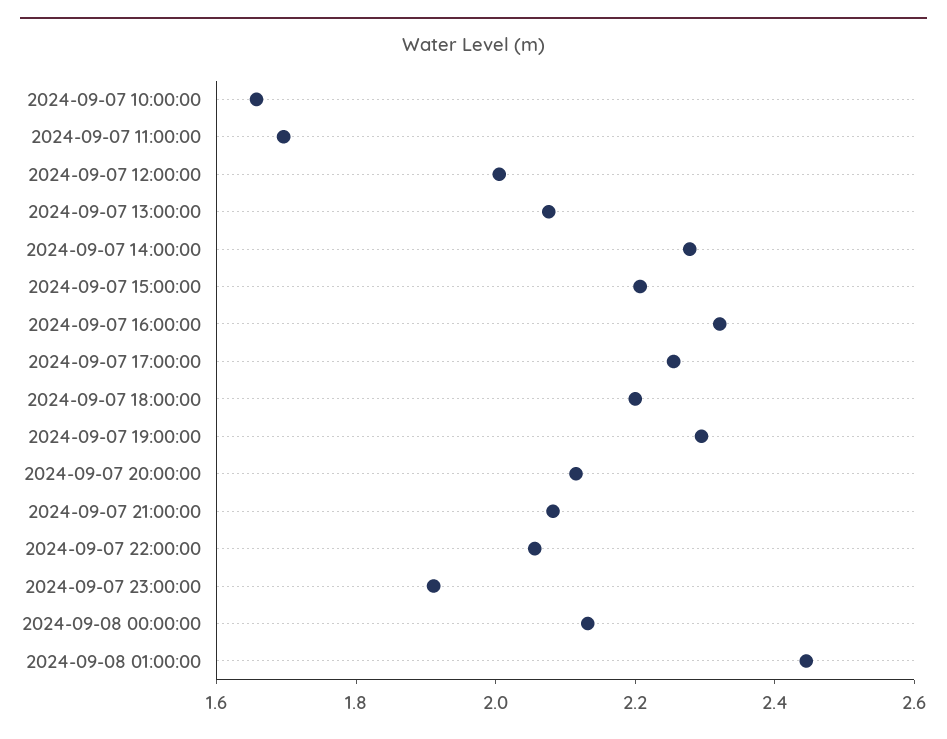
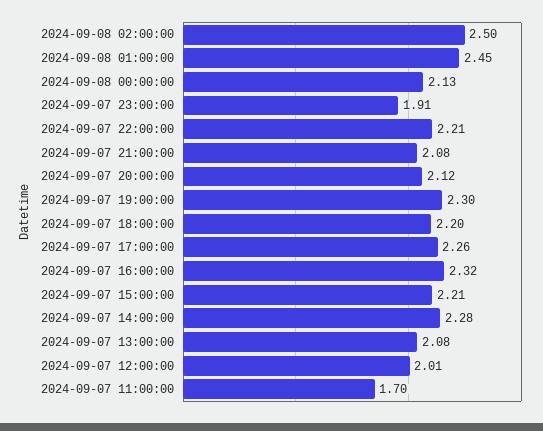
2024-09-07 10:00:00: 1.65 -> none
2024-09-07 22:00:00: 2.05 -> 2.21
2024-09-08 02:00:00: none -> 2.5

